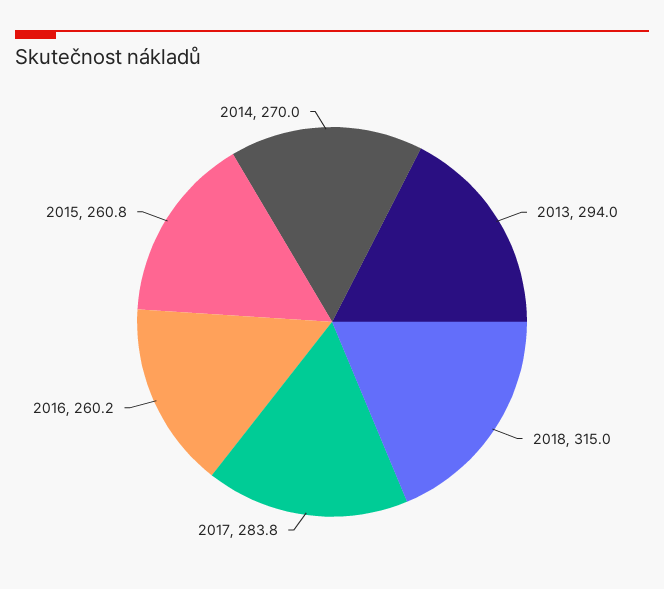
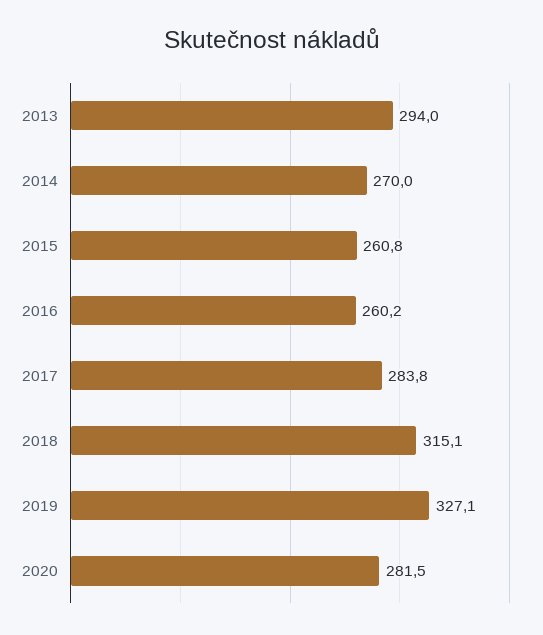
2018: 315 -> 315.1
2019: none -> 327.1
2020: none -> 281.5

